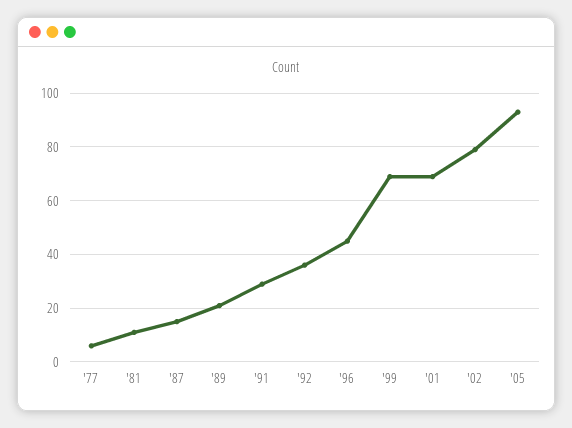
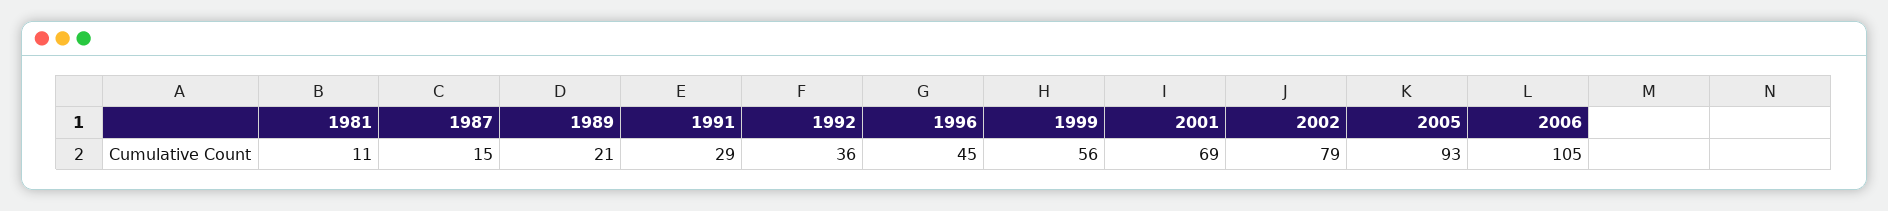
'77: 5 -> none
'99: 70 -> 56
2006: none -> 105

